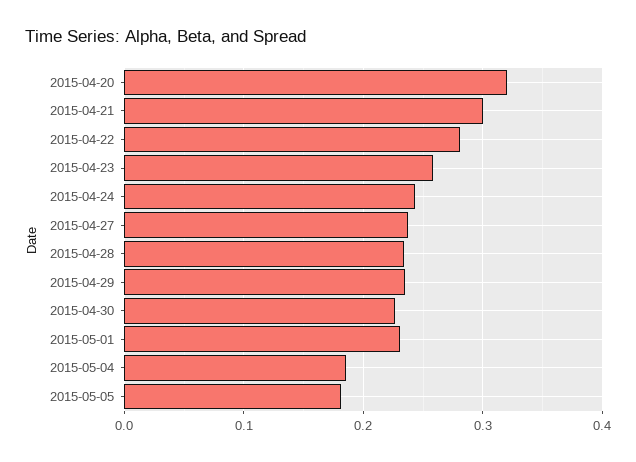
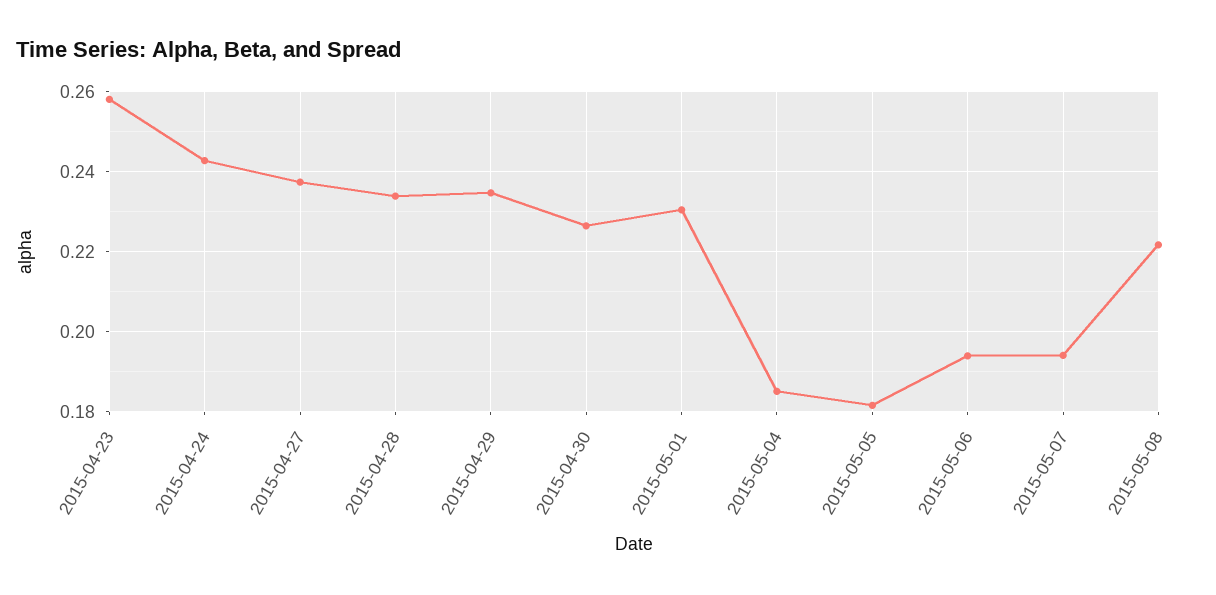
2015-04-20: 0.32 -> none
2015-04-21: 0.3 -> none
2015-04-22: 0.28 -> none
2015-05-06: none -> 0.194
2015-05-07: none -> 0.194
2015-05-08: none -> 0.222

